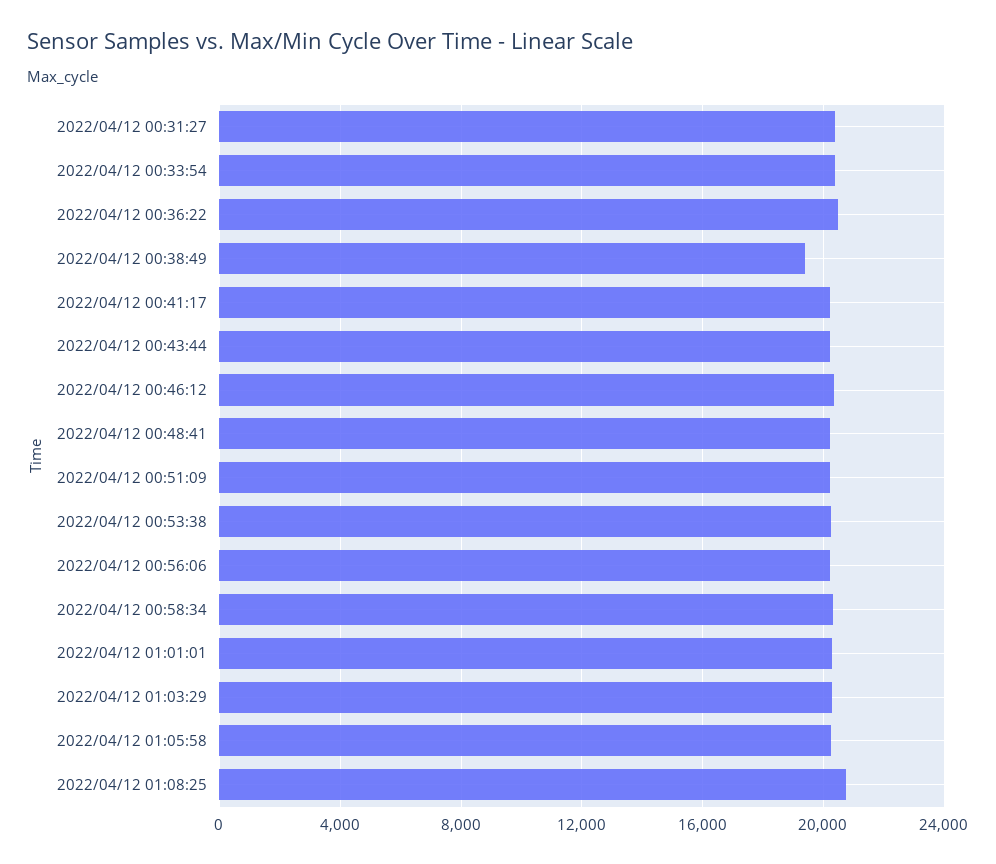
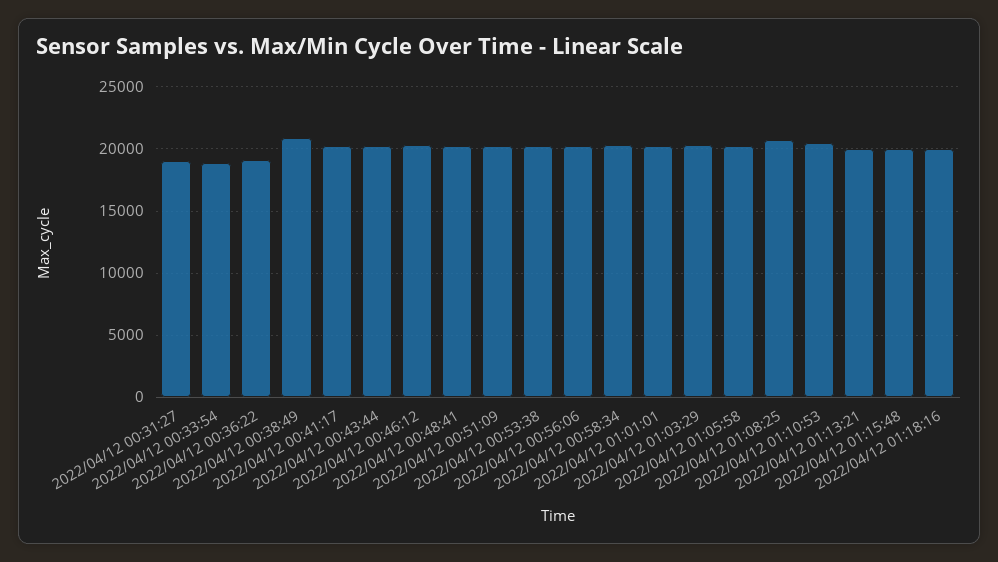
2022/04/12 00:31:27: 20500 -> 19000
2022/04/12 00:33:54: 20500 -> 19000
2022/04/12 00:36:22: 20500 -> 19000
2022/04/12 00:38:49: 19500 -> 21000
2022/04/12 01:10:53: none -> 20500
2022/04/12 01:13:21: none -> 20000
2022/04/12 01:15:48: none -> 20000
2022/04/12 01:18:16: none -> 20000

